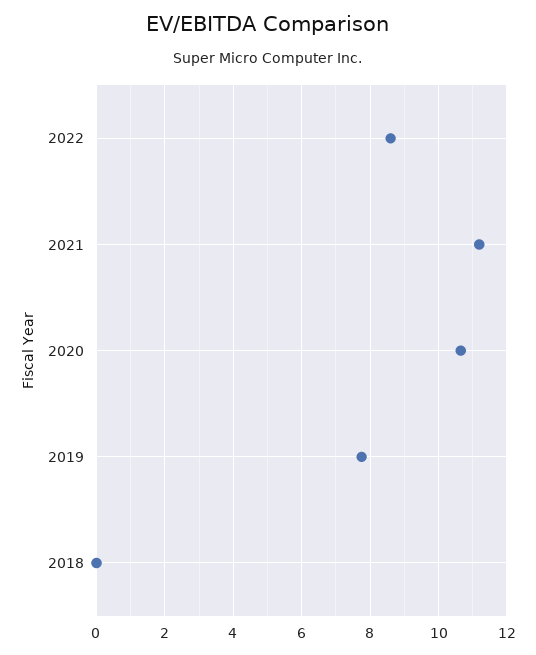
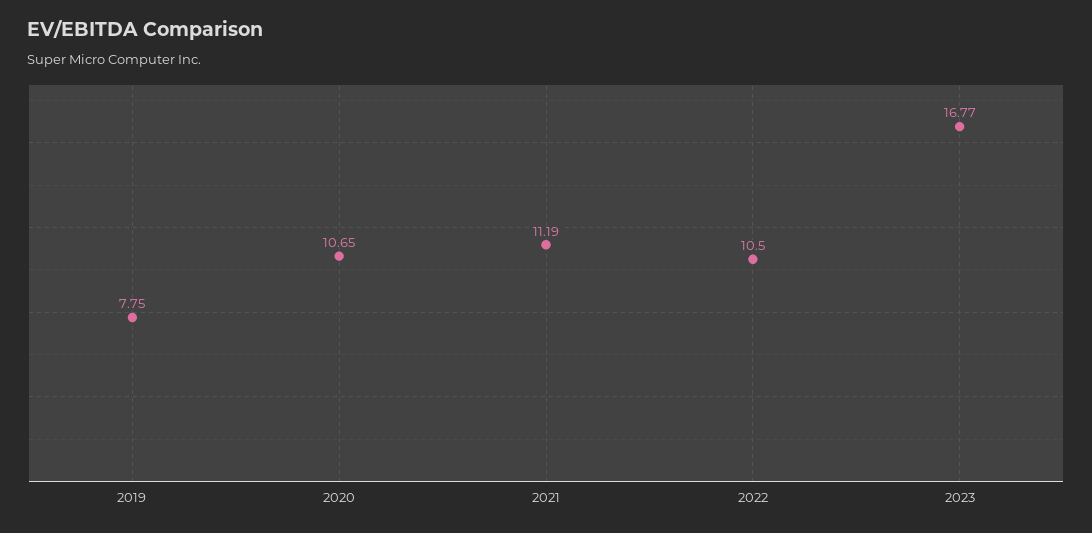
2022: 8.6 -> 10.5
2018: 0 -> none
2023: none -> 16.77

